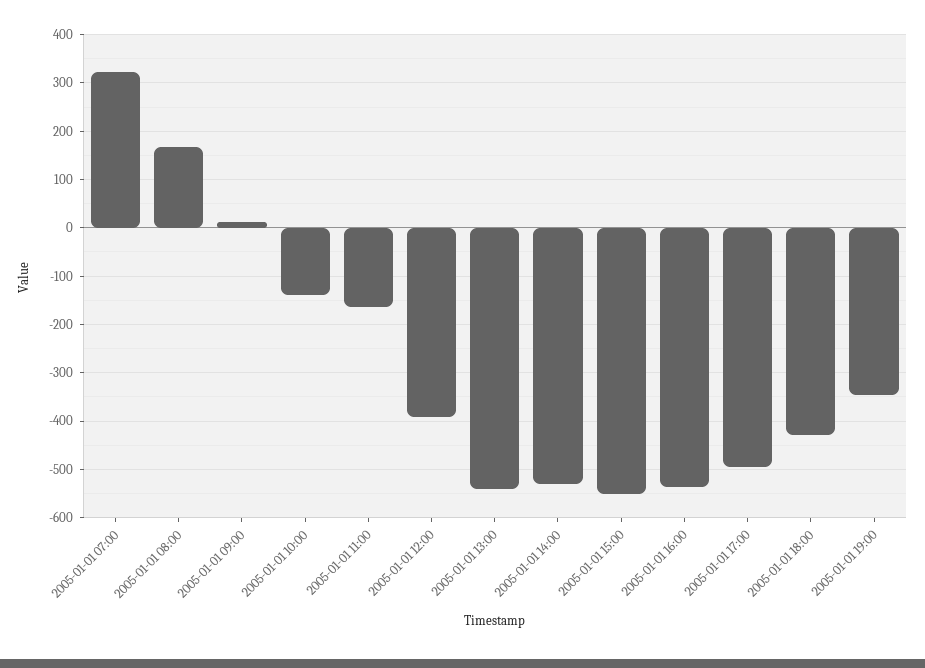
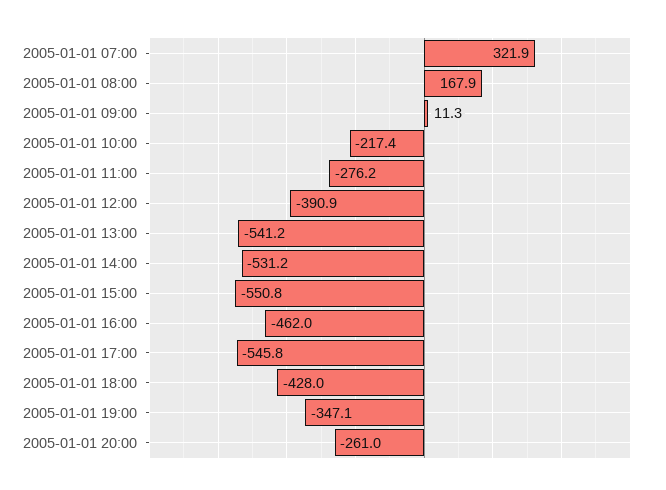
2005-01-01 10:00: -140 -> -217.4
2005-01-01 11:00: -160 -> -276.2
2005-01-01 16:00: -540 -> -462
2005-01-01 17:00: -500 -> -545.8
2005-01-01 20:00: none -> -261

